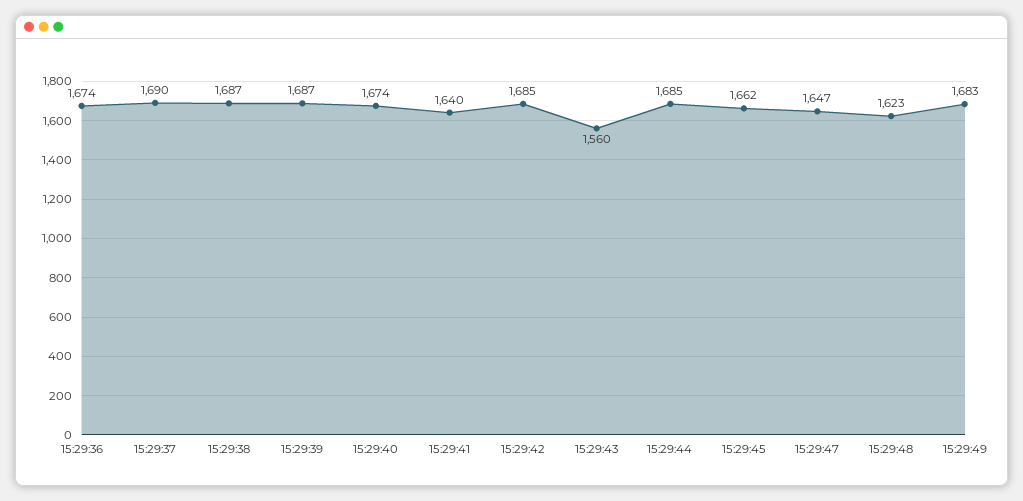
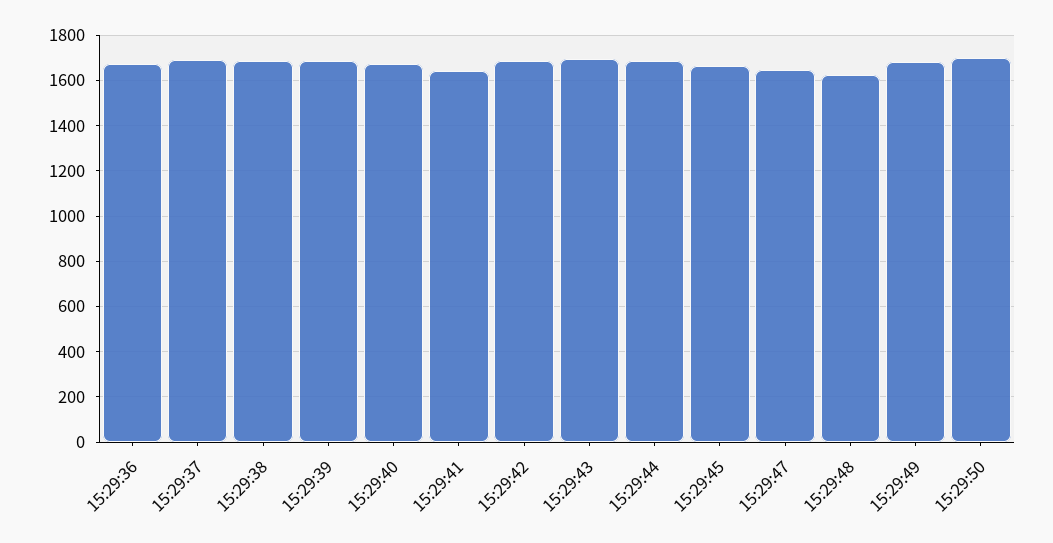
15:29:43: 1560 -> 1700
15:29:50: none -> 1700

